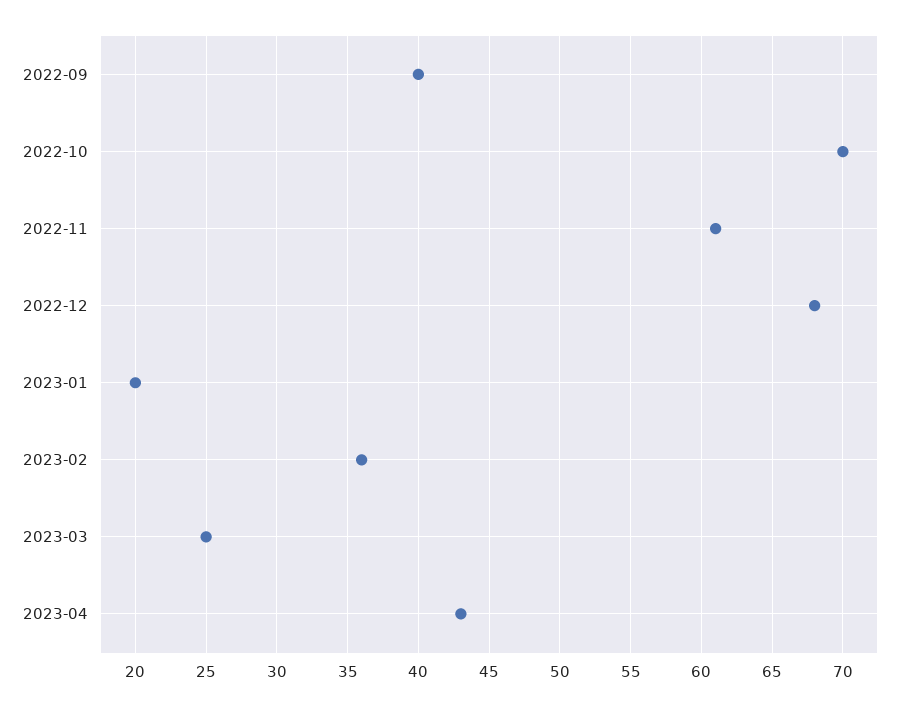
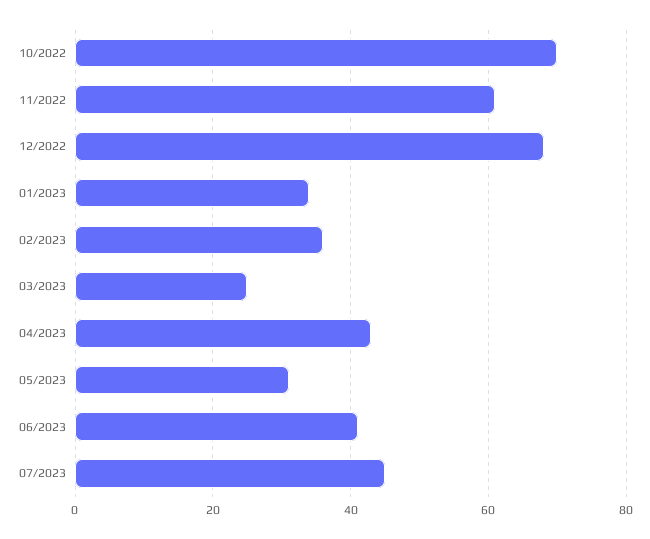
2022-09: 40 -> none
2023-01: 20 -> 35
05/2023: none -> 30
06/2023: none -> 40
07/2023: none -> 45

